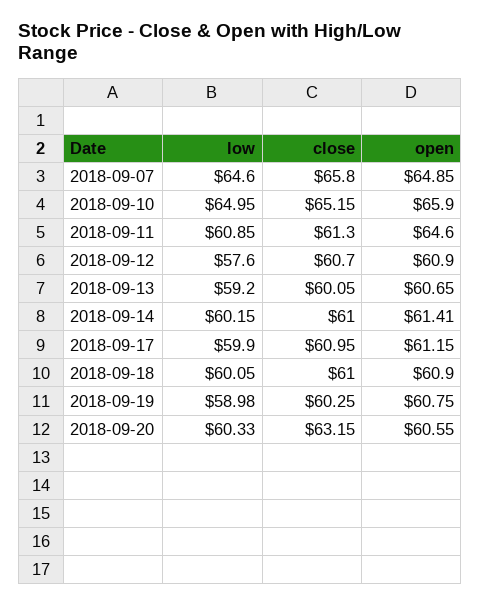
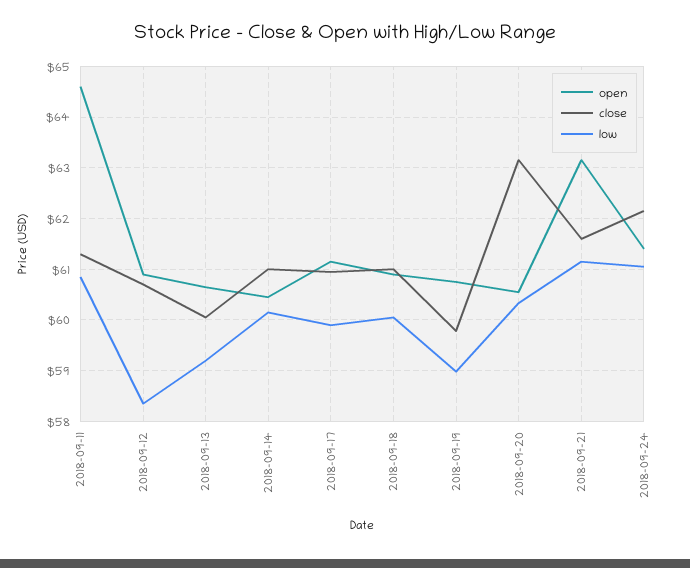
low, 2018-09-07: 64.6 -> none
close, 2018-09-07: 65.8 -> none
open, 2018-09-07: 64.85 -> none
low, 2018-09-10: 64.95 -> none
close, 2018-09-10: 65.15 -> none
open, 2018-09-10: 65.9 -> none
low, 2018-09-12: 57.6 -> 58.4
open, 2018-09-14: 61.41 -> 60.4
close, 2018-09-19: 60.25 -> 59.8
open, 2018-09-21: none -> 63.2
close, 2018-09-21: none -> 61.6
low, 2018-09-21: none -> 61.2
open, 2018-09-24: none -> 61.4
close, 2018-09-24: none -> 62.2
low, 2018-09-24: none -> 61

